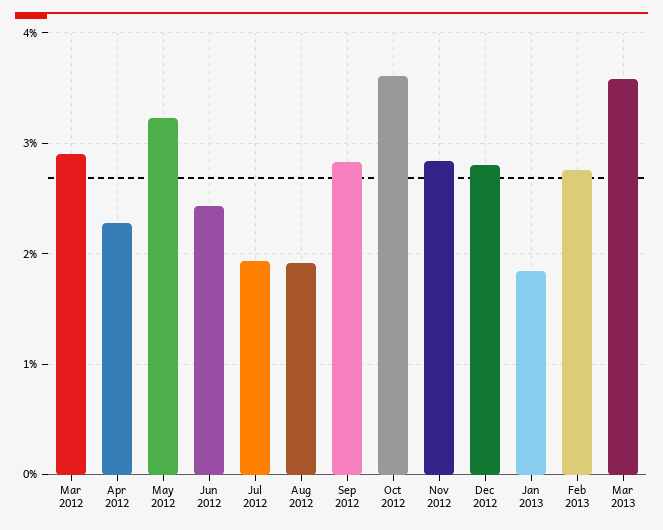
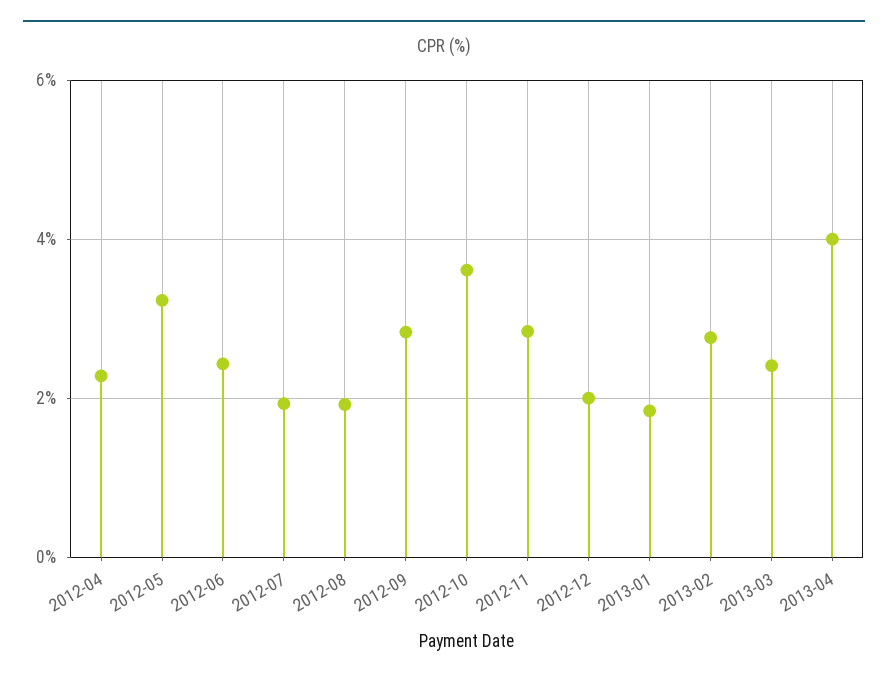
Mar 2012: 2.9 -> none
Dec 2012: 2.8 -> 2
Mar 2013: 3.6 -> 2.4
2013-04: none -> 4

